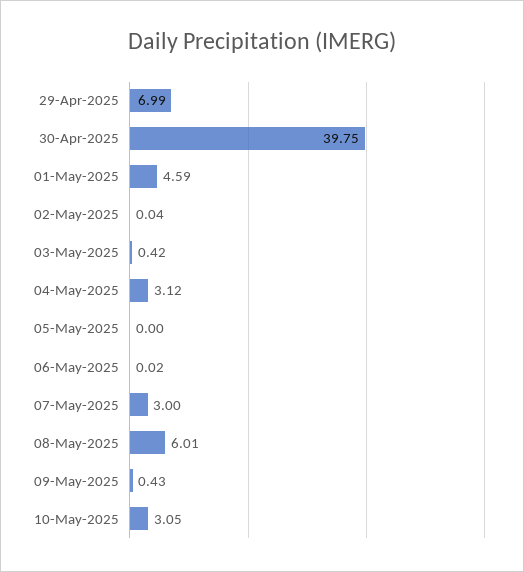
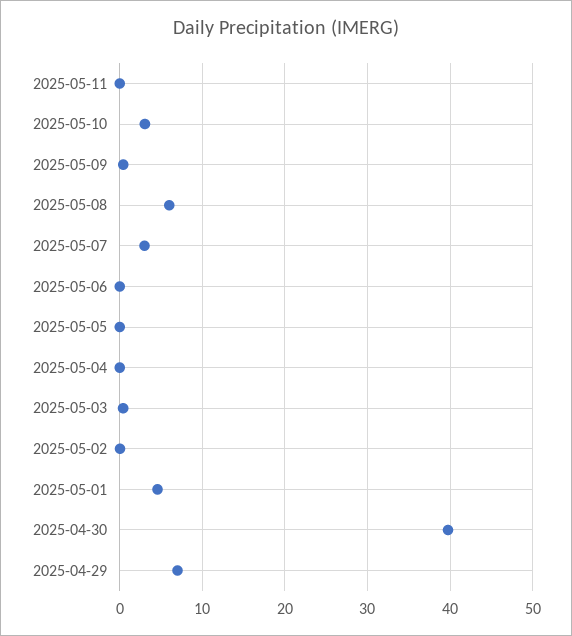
04-May-2025: 3.12 -> 0
2025-05-11: none -> 0

